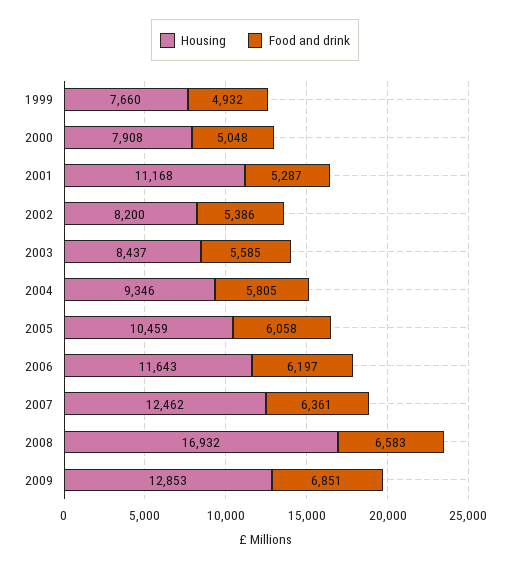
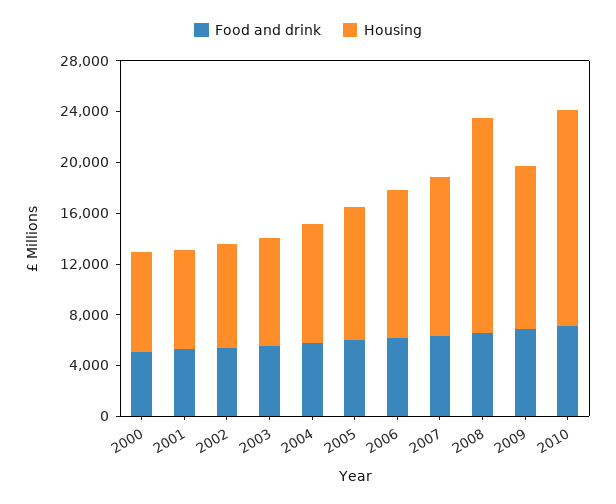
Housing, 1999: 7660 -> none
Food and drink, 1999: 4932 -> none
Housing, 2001: 11168 -> 8000
Food and drink, 2010: none -> 7000
Housing, 2010: none -> 17000

